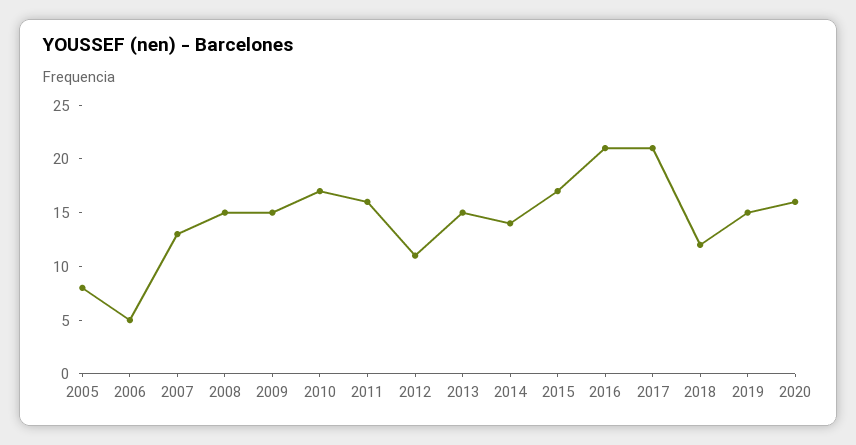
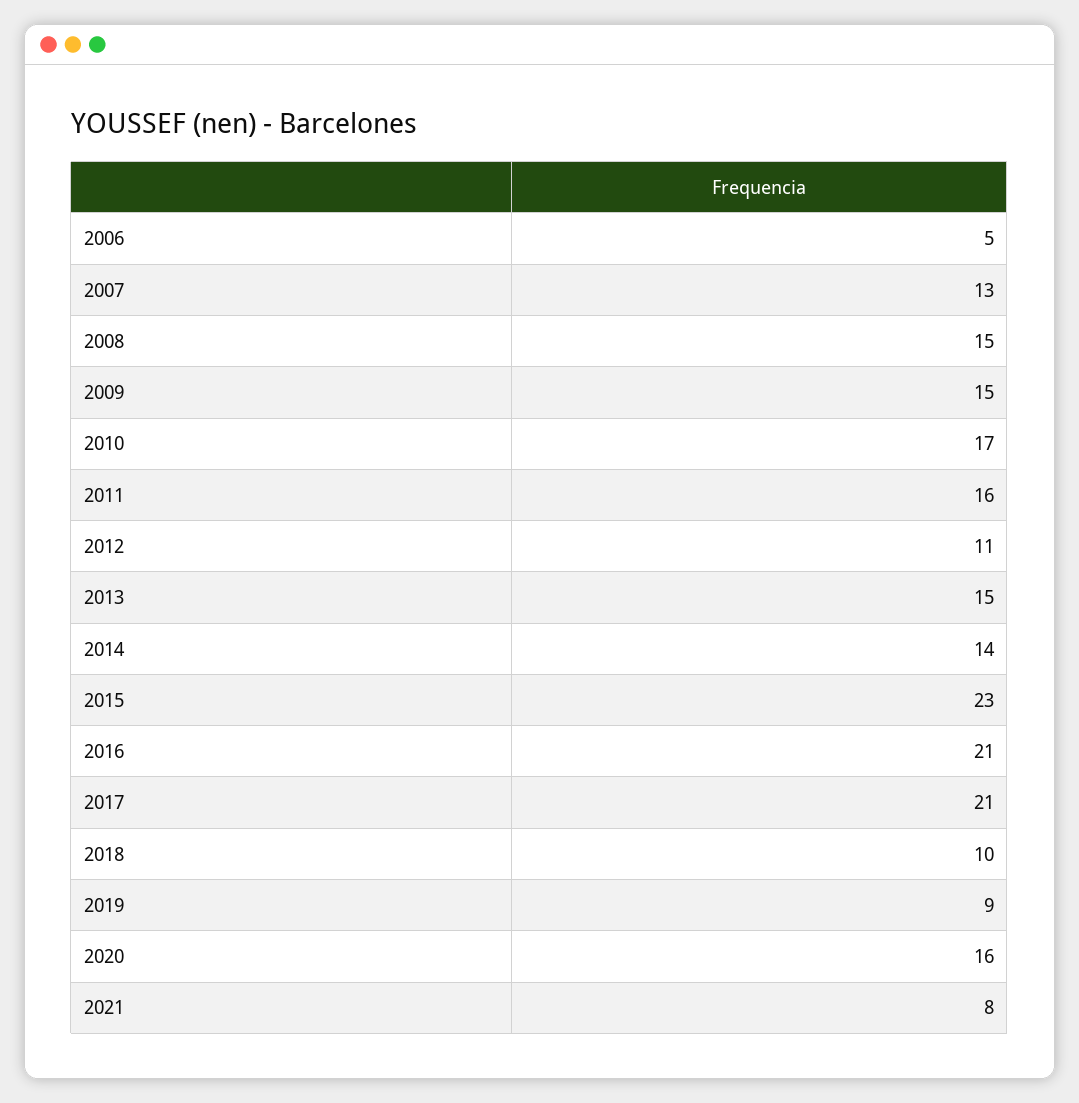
2005: 8 -> none
2015: 17 -> 23
2018: 12 -> 10
2019: 15 -> 9
2021: none -> 8

